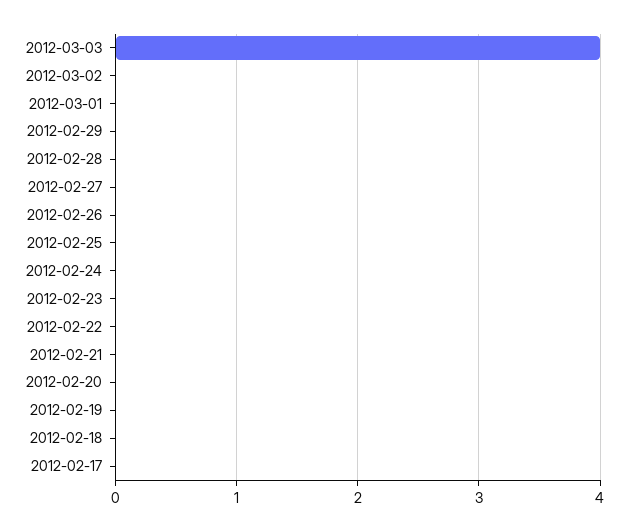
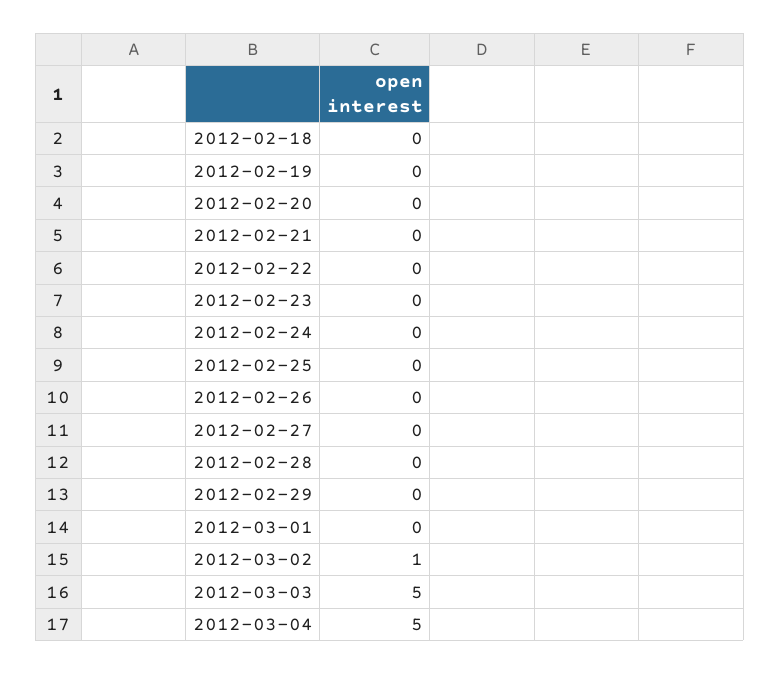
2012-03-03: 4 -> 5
2012-03-02: 0 -> 1
2012-02-17: 0 -> none
2012-03-04: none -> 5

